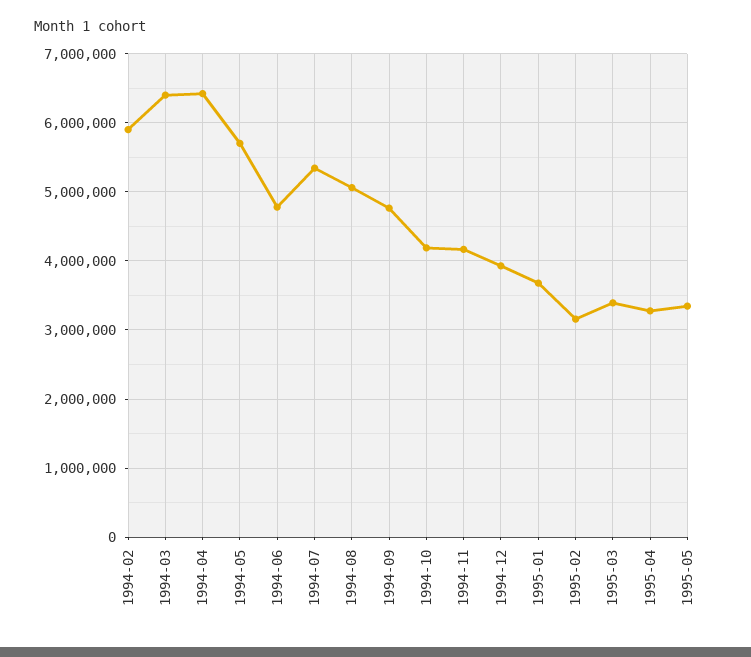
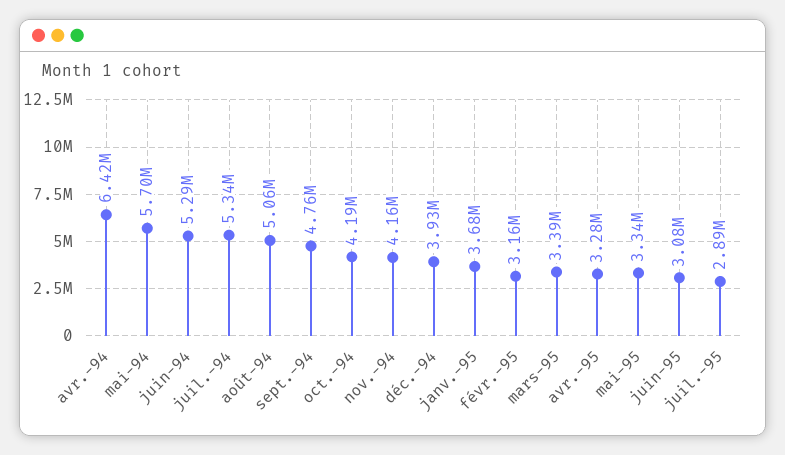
1994-02: 5900000 -> none
1994-03: 6400000 -> none
1994-06: 4800000 -> 5290000
juin-95: none -> 3080000
juil.-95: none -> 2890000

